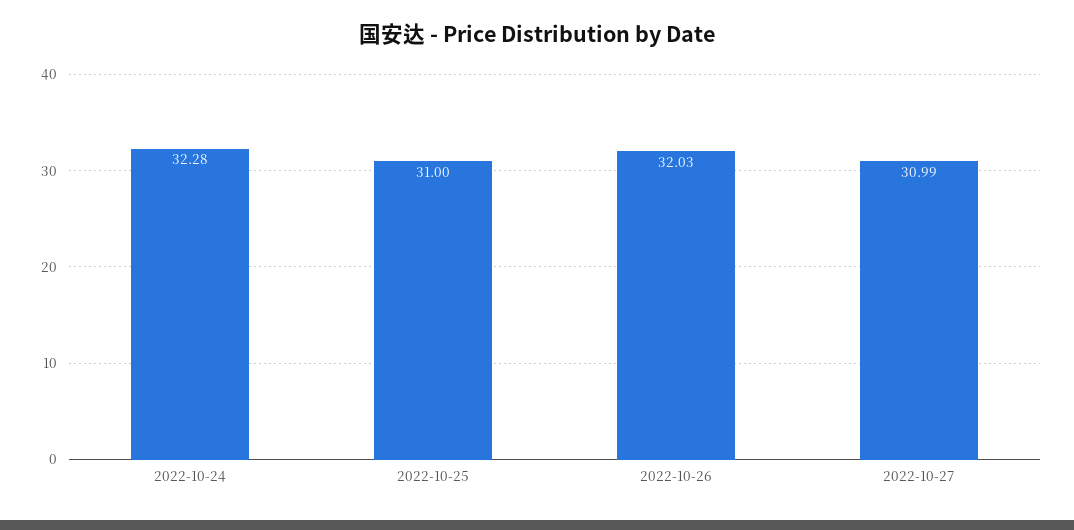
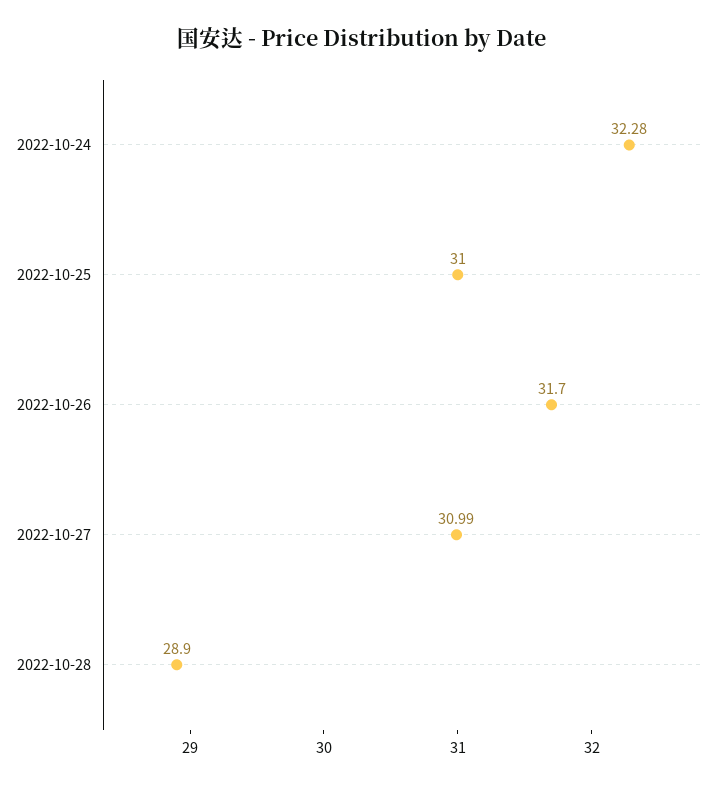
2022-10-26: 32.03 -> 31.7
2022-10-28: none -> 28.9

